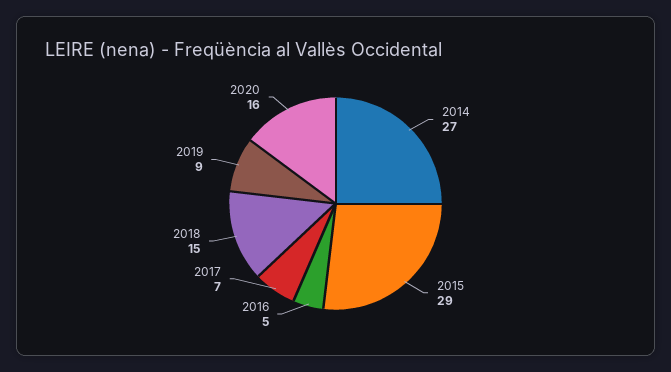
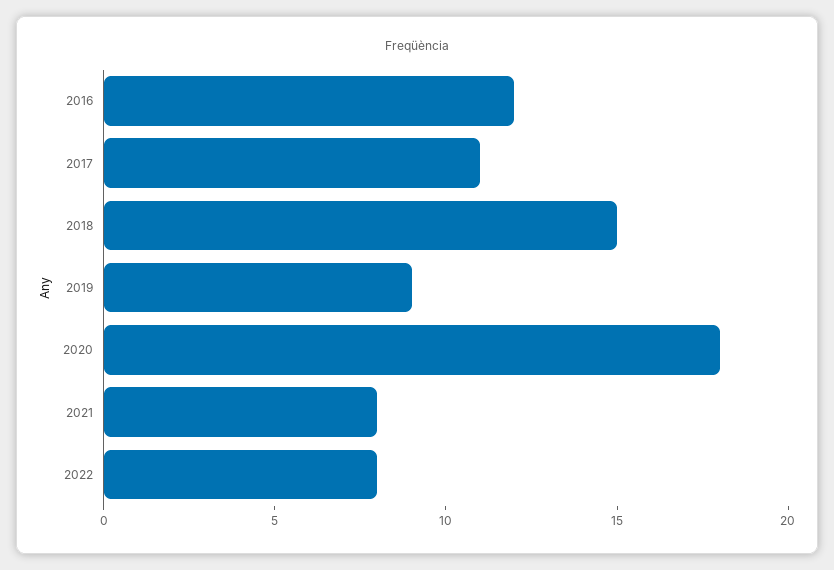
2014: 27 -> none
2015: 29 -> none
2016: 5 -> 12
2017: 7 -> 11
2020: 16 -> 18
2021: none -> 8
2022: none -> 8

